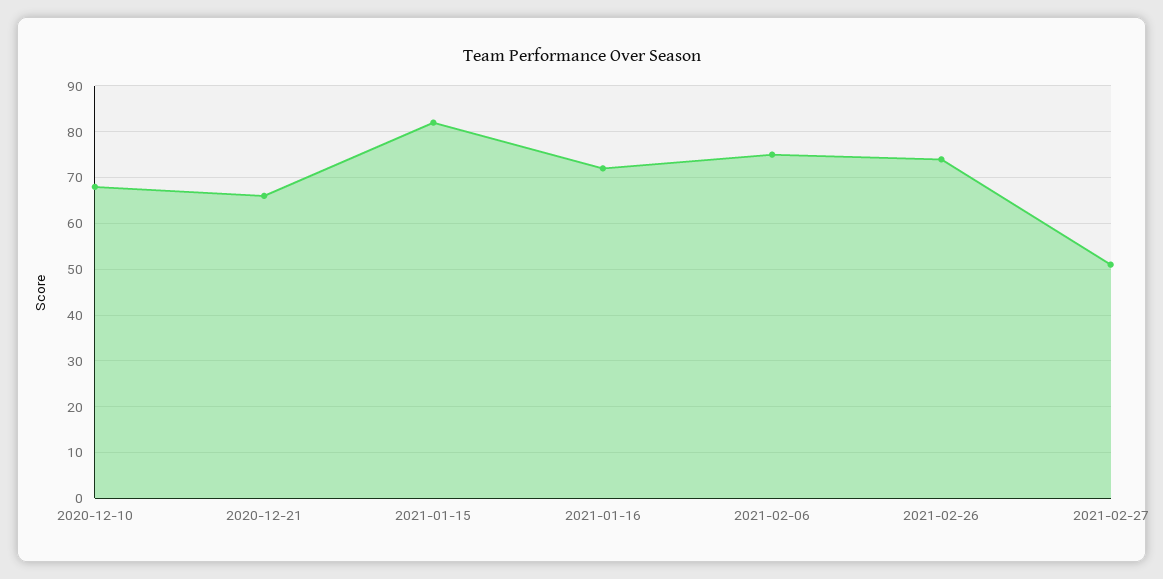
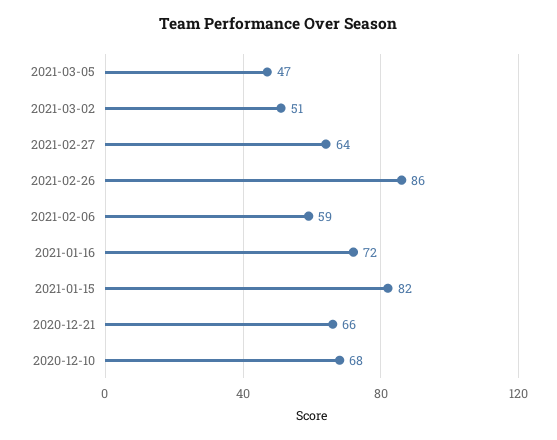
2021-02-06: 75 -> 59
2021-02-26: 75 -> 86
2021-02-27: 50 -> 64
2021-03-05: none -> 47
2021-03-02: none -> 51

